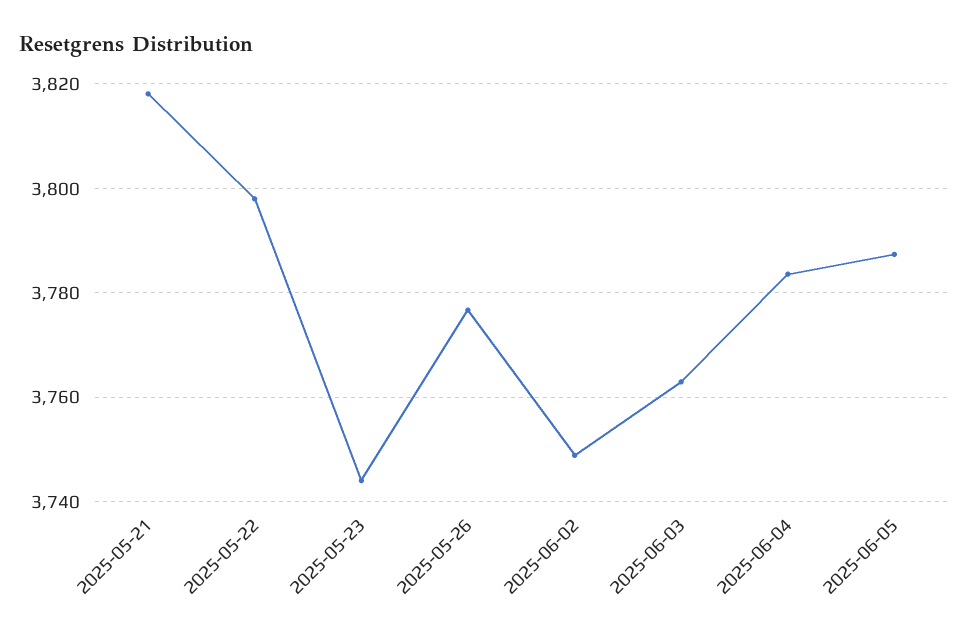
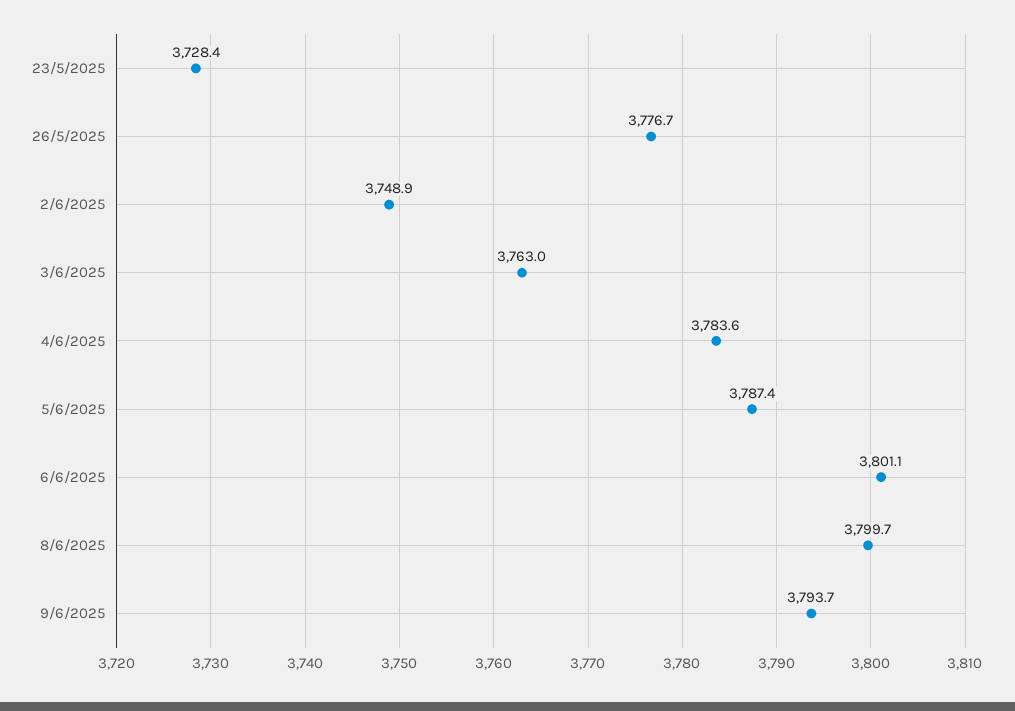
2025-05-21: 3818 -> none
2025-05-22: 3798 -> none
2025-05-23: 3744 -> 3728.4
6/6/2025: none -> 3801.1
8/6/2025: none -> 3799.7
9/6/2025: none -> 3793.7

